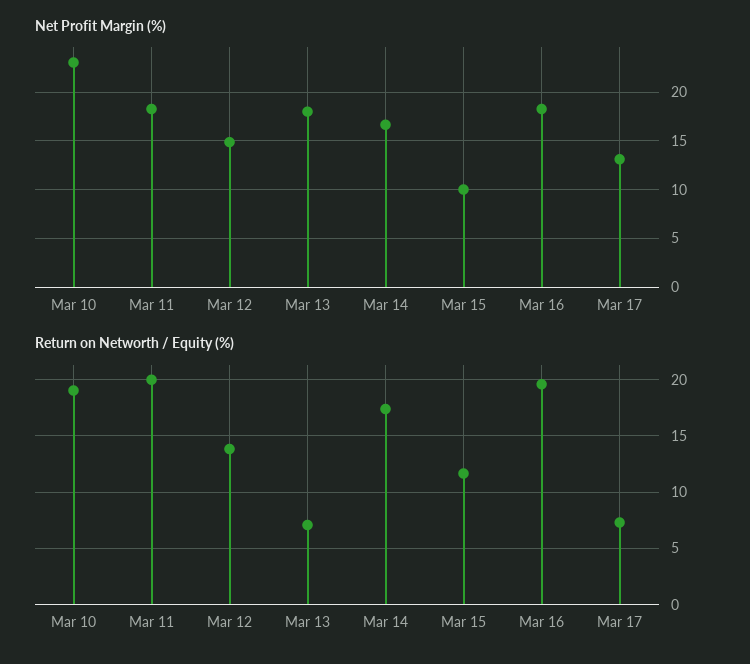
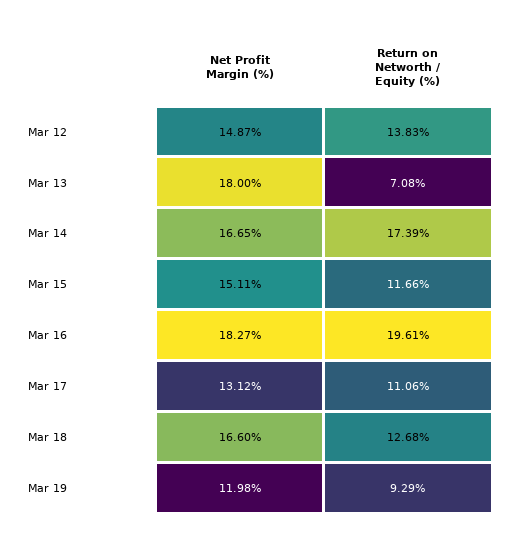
Net Profit Margin (%), Mar 10: 23 -> none
Net Profit Margin (%), Mar 11: 18 -> none
Net Profit Margin (%), Mar 15: 10 -> 15.11
Return on Networth / Equity (%), Mar 10: 19 -> none
Return on Networth / Equity (%), Mar 11: 20 -> none
Return on Networth / Equity (%), Mar 17: 7 -> 11.06
Net Profit Margin (%), Mar 18: none -> 16.6
Return on Networth / Equity (%), Mar 18: none -> 12.68
Net Profit Margin (%), Mar 19: none -> 11.98
Return on Networth / Equity (%), Mar 19: none -> 9.29

